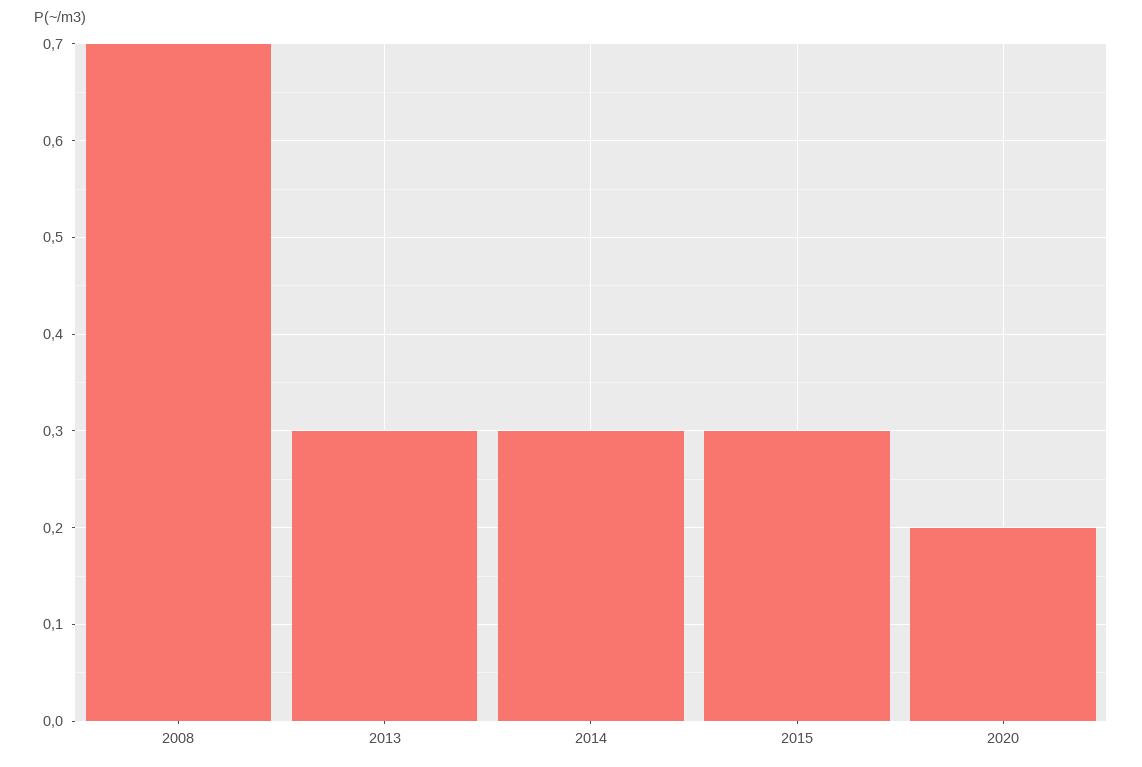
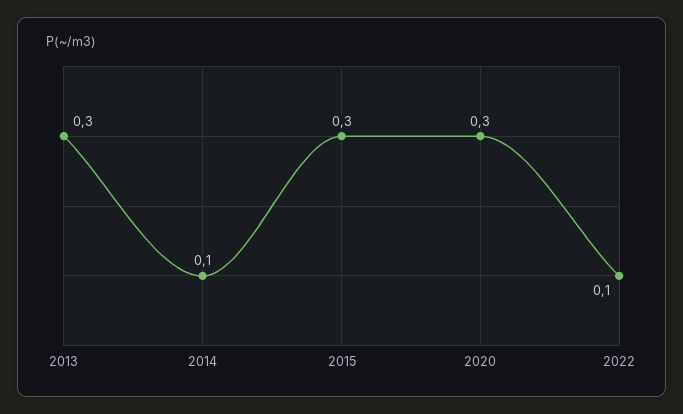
2008: 0.7 -> none
2014: 0.3 -> 0.1
2020: 0.2 -> 0.3
2022: none -> 0.1

